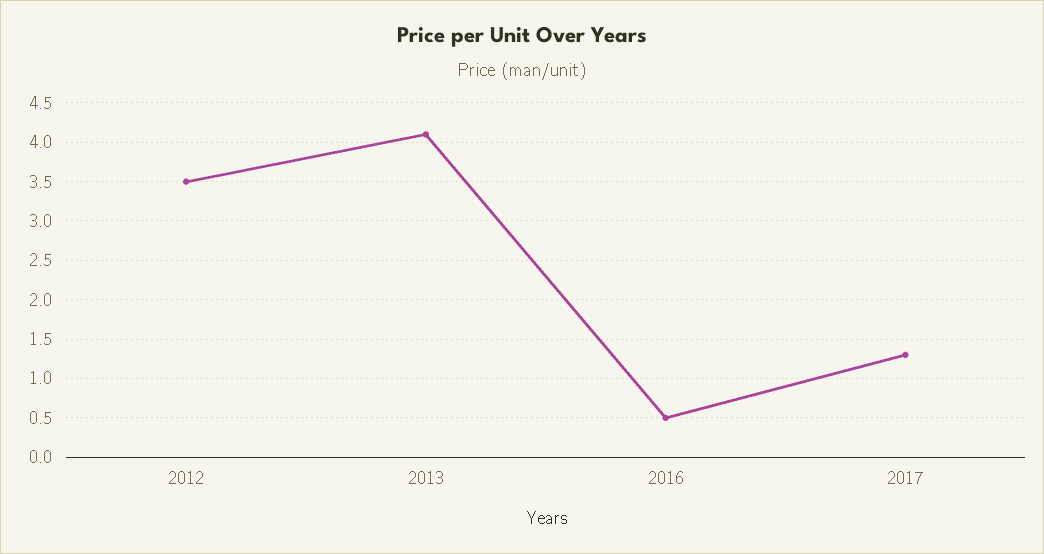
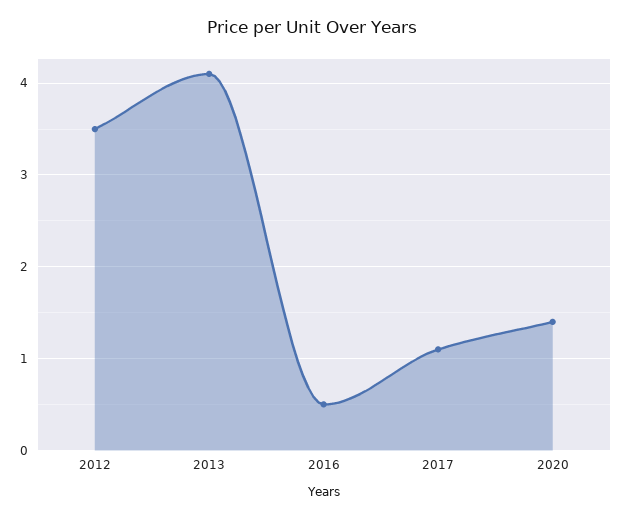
2017: 1.3 -> 1.1
2020: none -> 1.4

